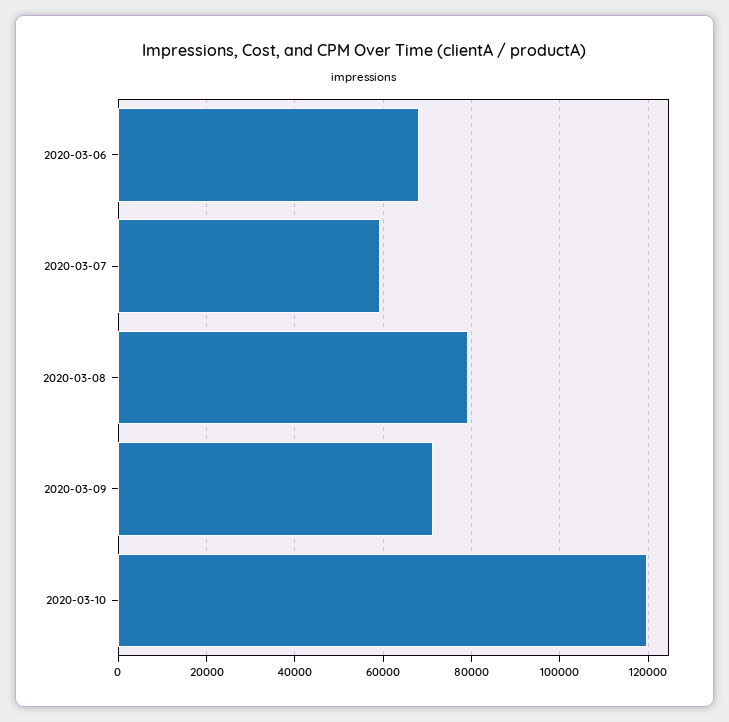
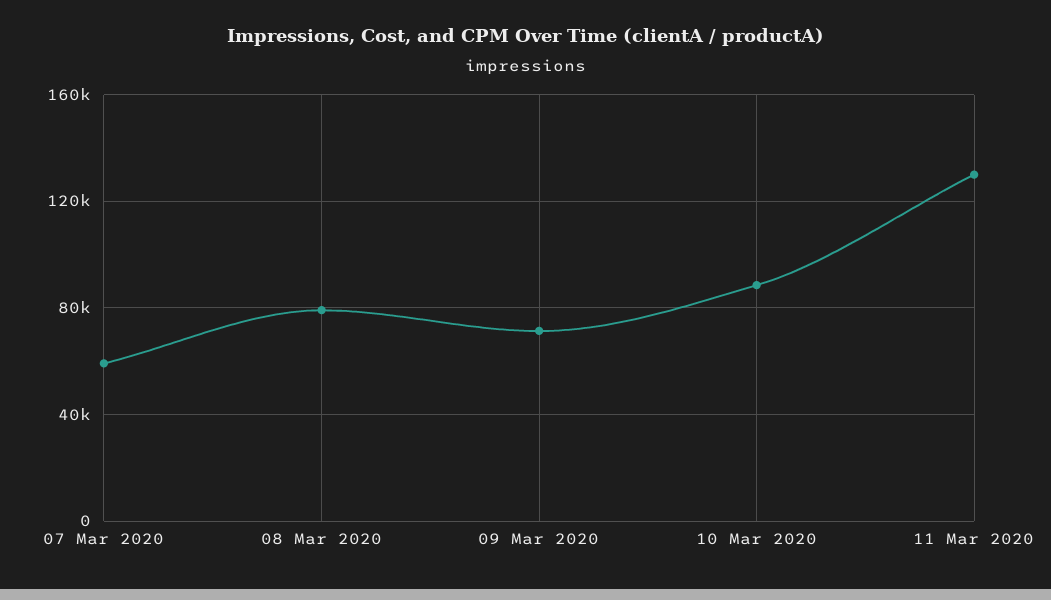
2020-03-06: 68000 -> none
2020-03-10: 120000 -> 90000
11 Mar 2020: none -> 130000

